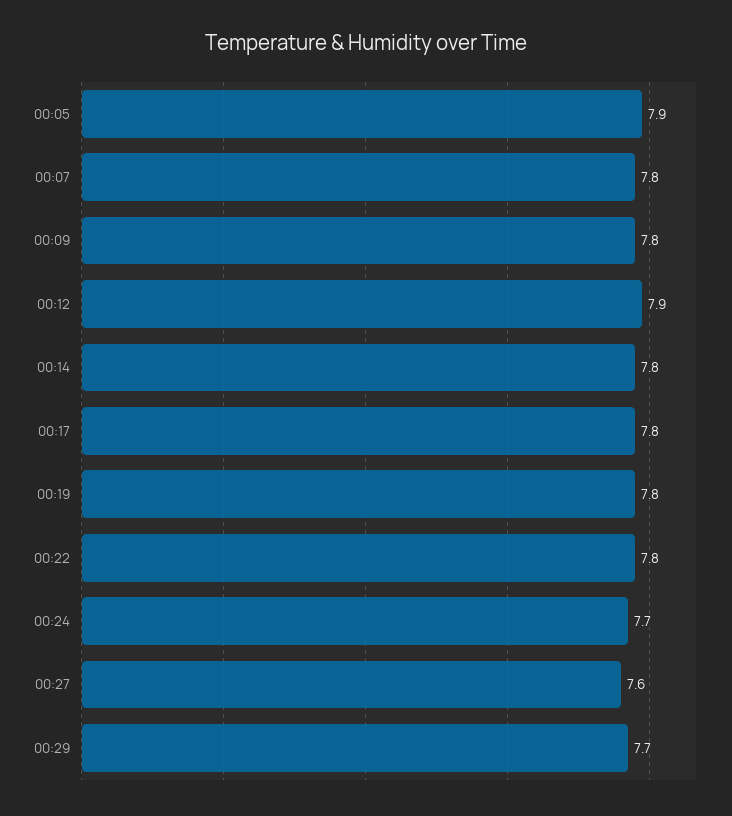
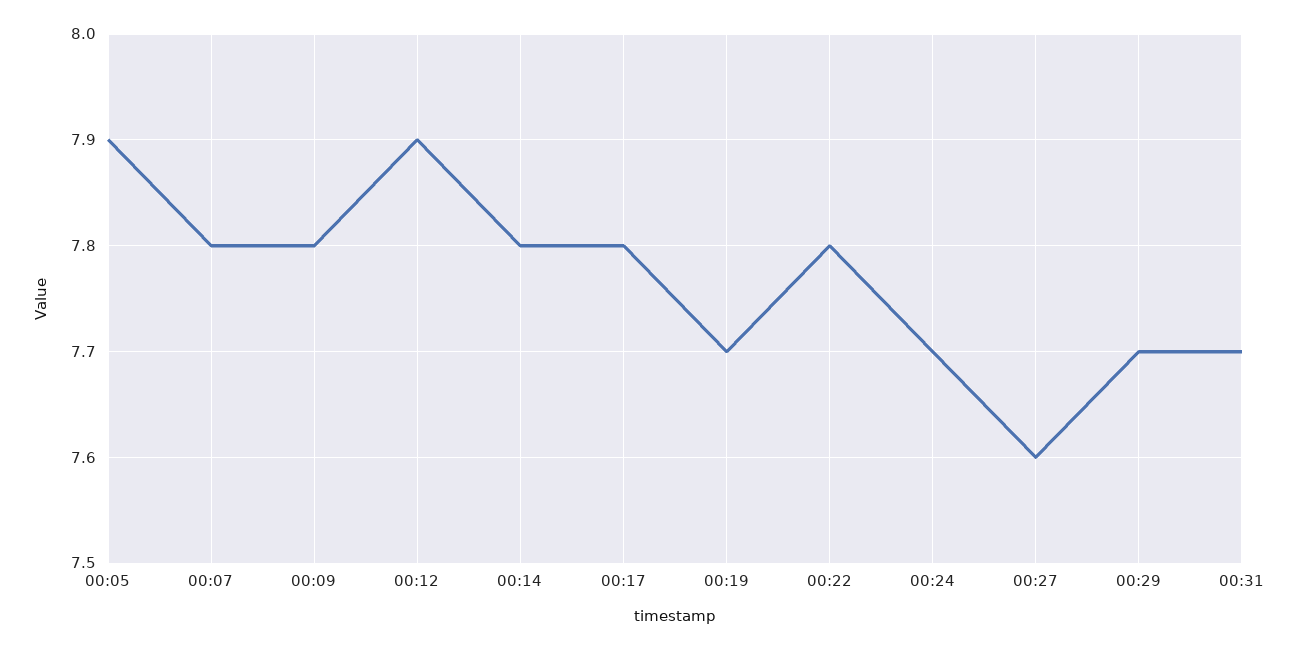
00:19: 7.8 -> 7.7
00:31: none -> 7.7

